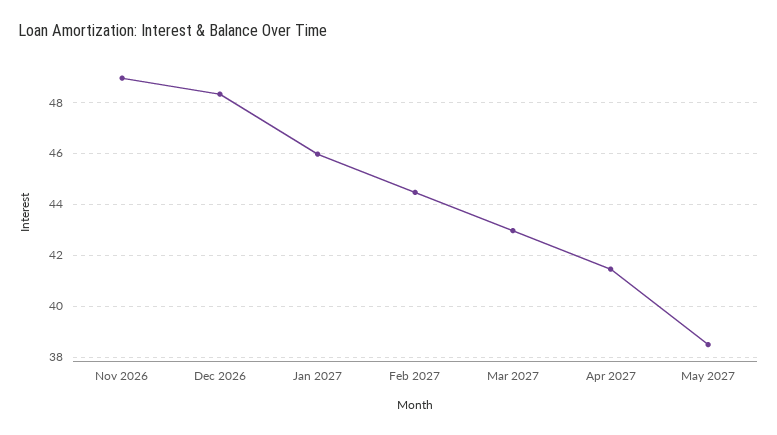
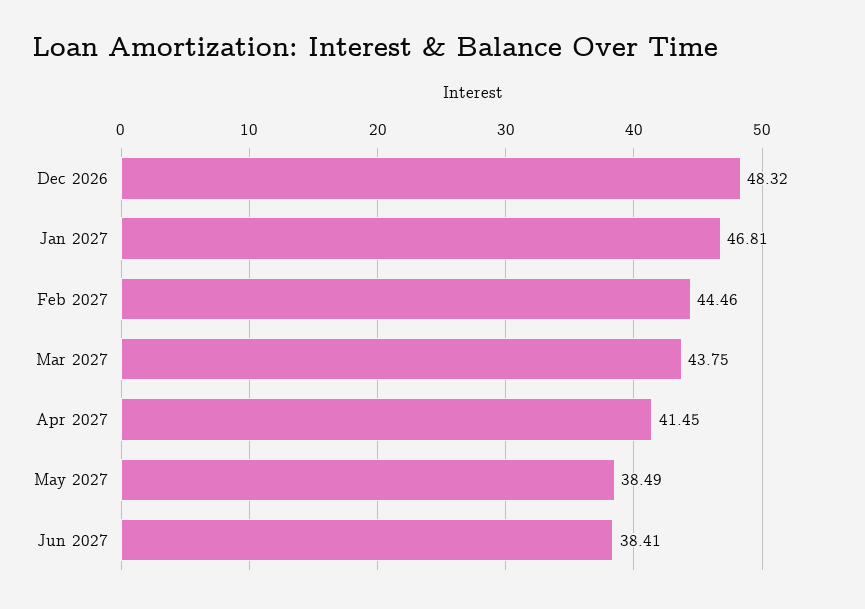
Nov 2026: 49 -> none
Jan 2027: 46 -> 46.81
Mar 2027: 43 -> 43.75
Jun 2027: none -> 38.41

